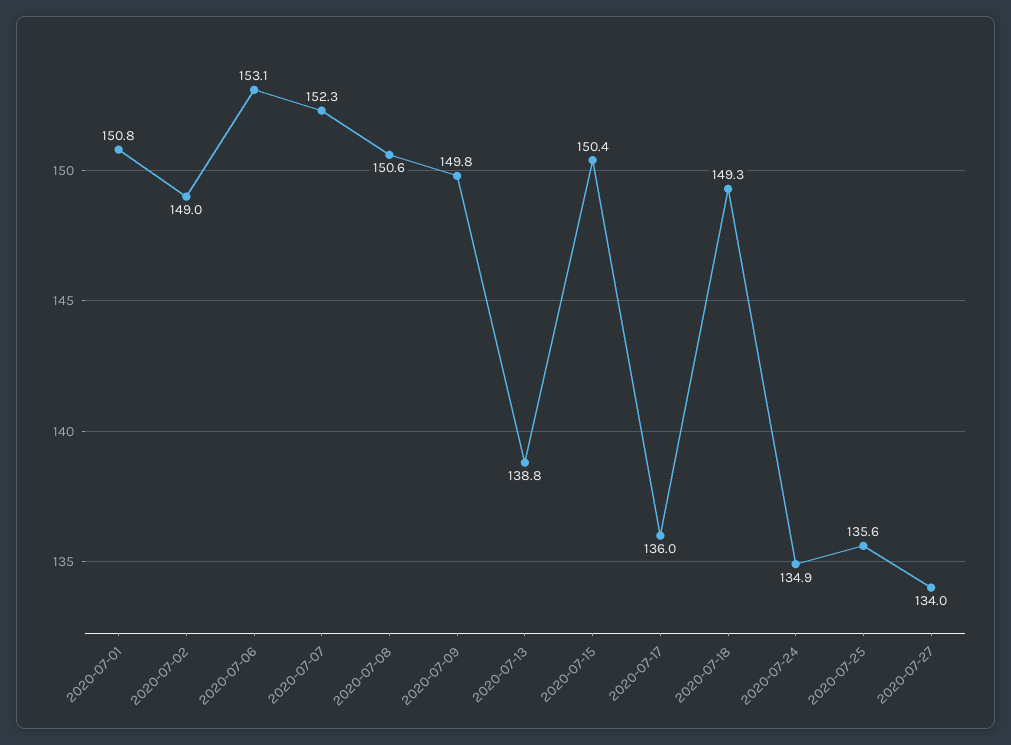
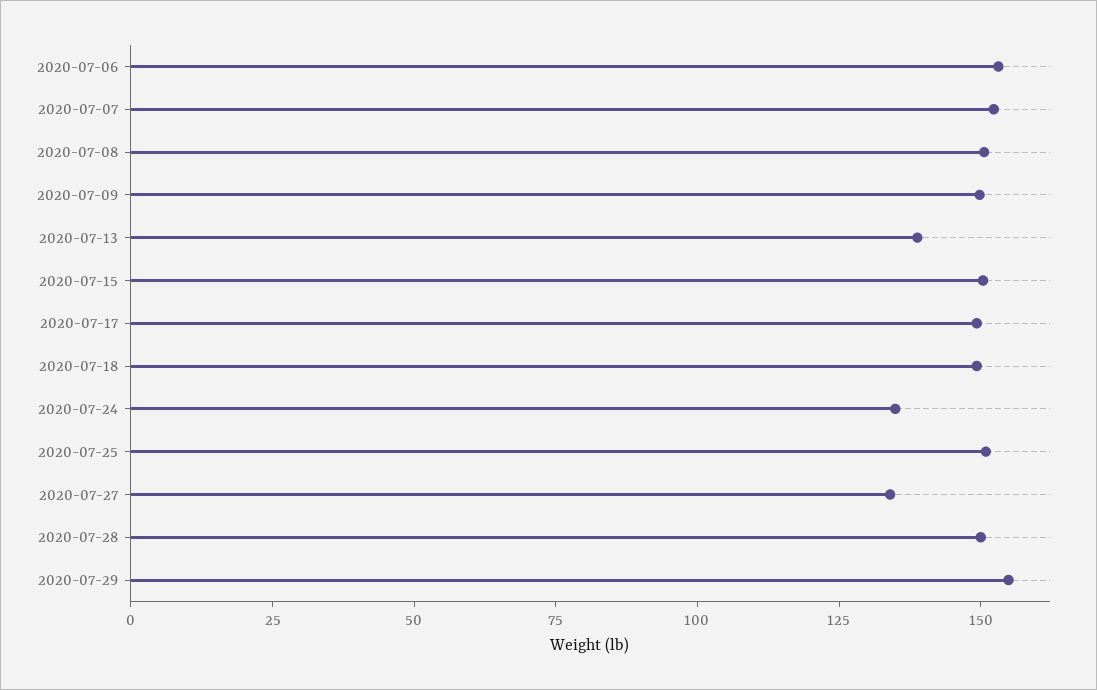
2020-07-01: 150.8 -> none
2020-07-02: 149 -> none
2020-07-17: 136 -> 150
2020-07-25: 135.6 -> 150
2020-07-28: none -> 150
2020-07-29: none -> 155

